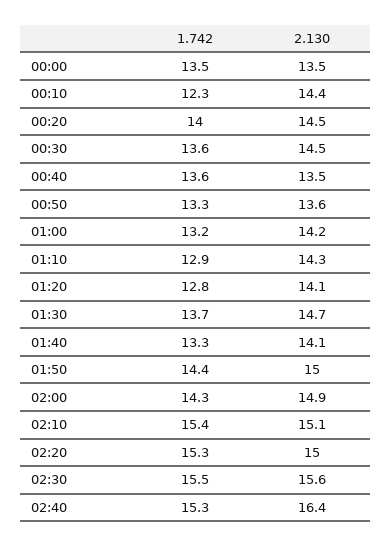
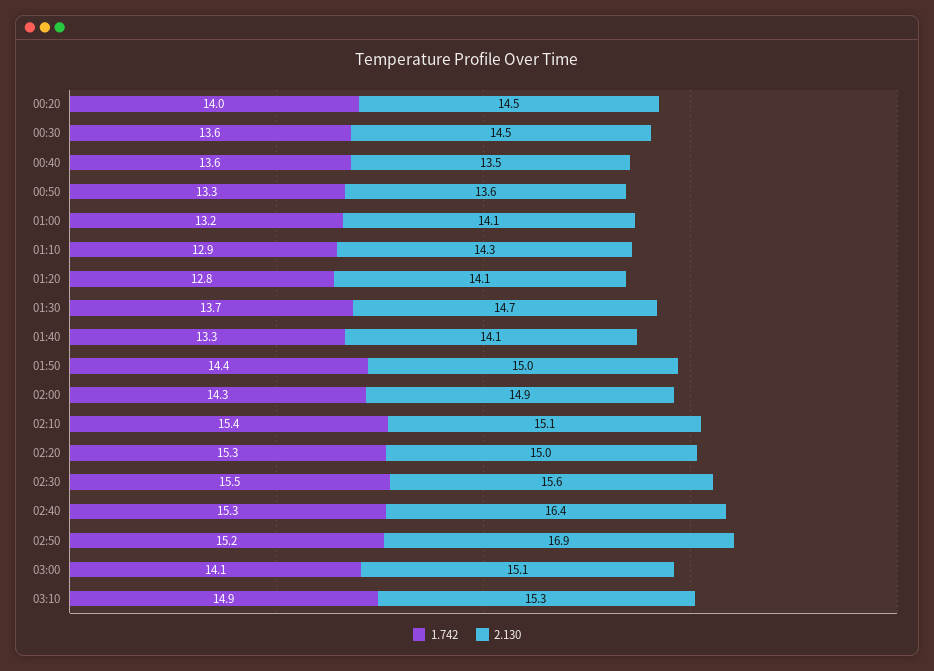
1.742, 00:00: 13.5 -> none
2.130, 00:00: 13.5 -> none
1.742, 00:10: 12.3 -> none
2.130, 00:10: 14.4 -> none
2.130, 01:00: 14.2 -> 14.1
1.742, 02:50: none -> 15.2
2.130, 02:50: none -> 16.9
1.742, 03:00: none -> 14.1
2.130, 03:00: none -> 15.1
1.742, 03:10: none -> 14.9
2.130, 03:10: none -> 15.3

